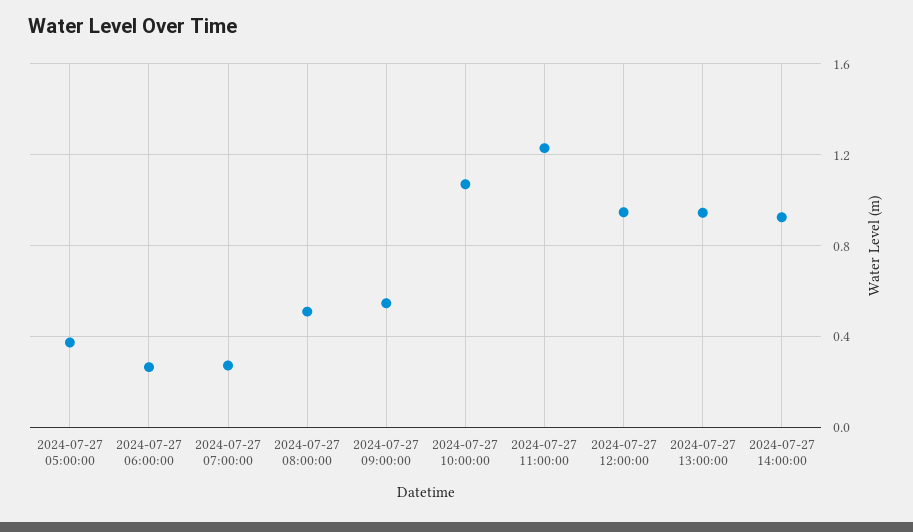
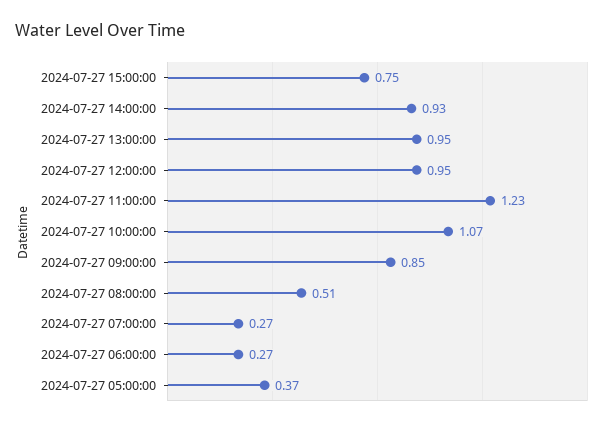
2024-07-27 09:00:00: 0.55 -> 0.85
2024-07-27 15:00:00: none -> 0.75

